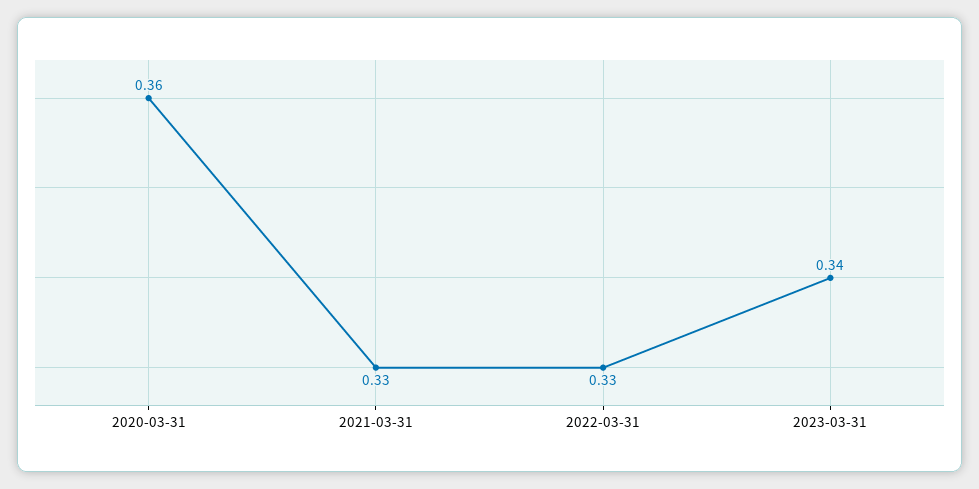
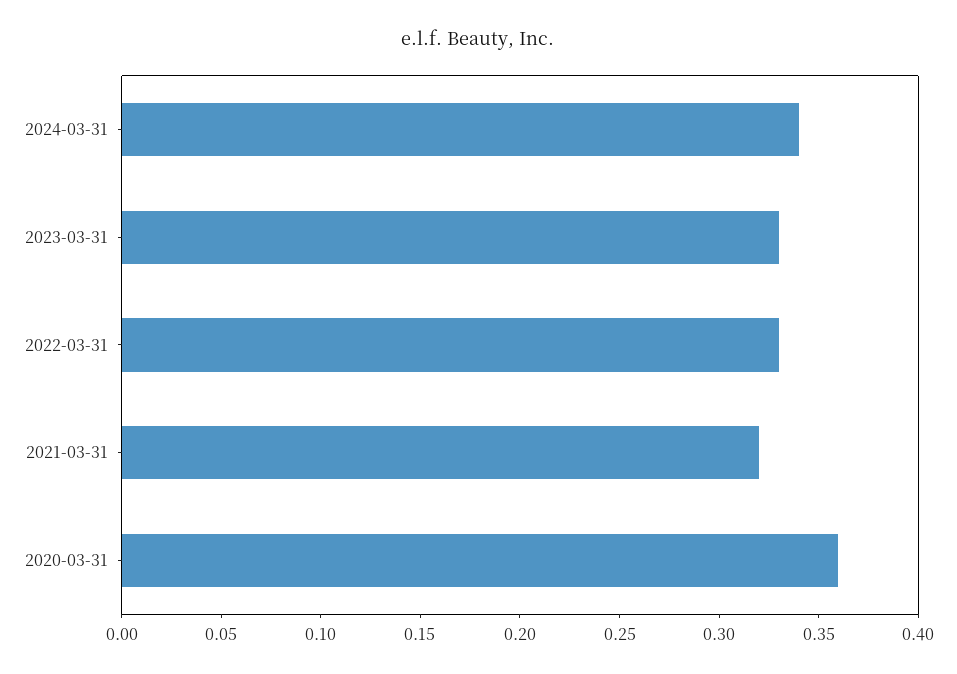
2021-03-31: 0.33 -> 0.32
2023-03-31: 0.34 -> 0.33
2024-03-31: none -> 0.34

